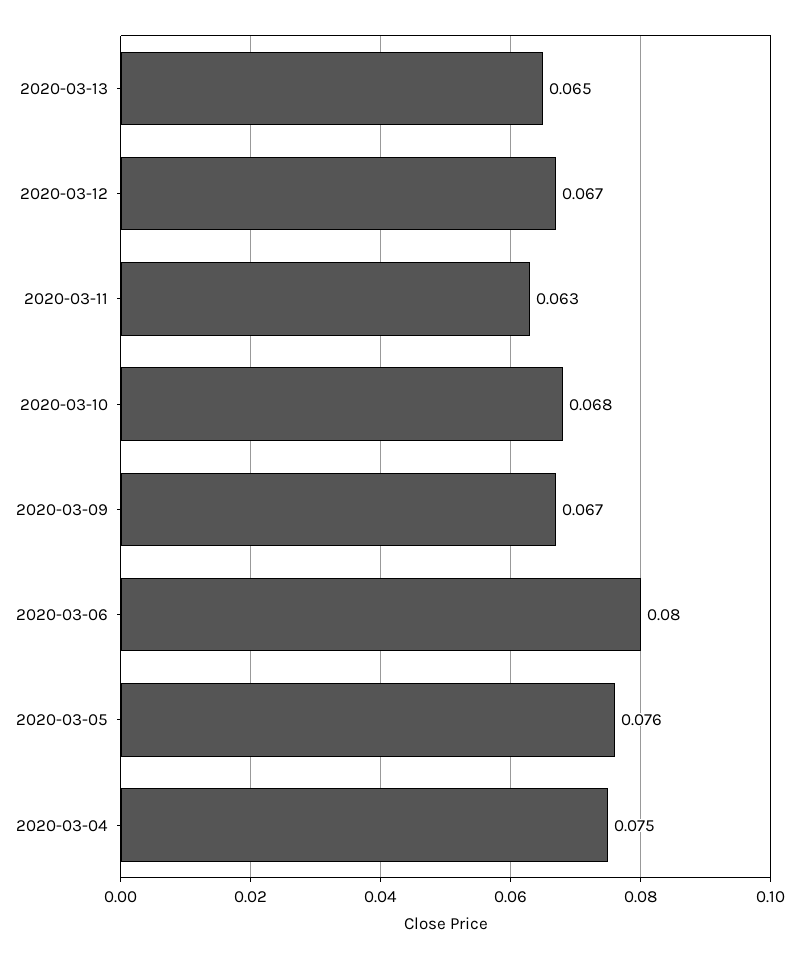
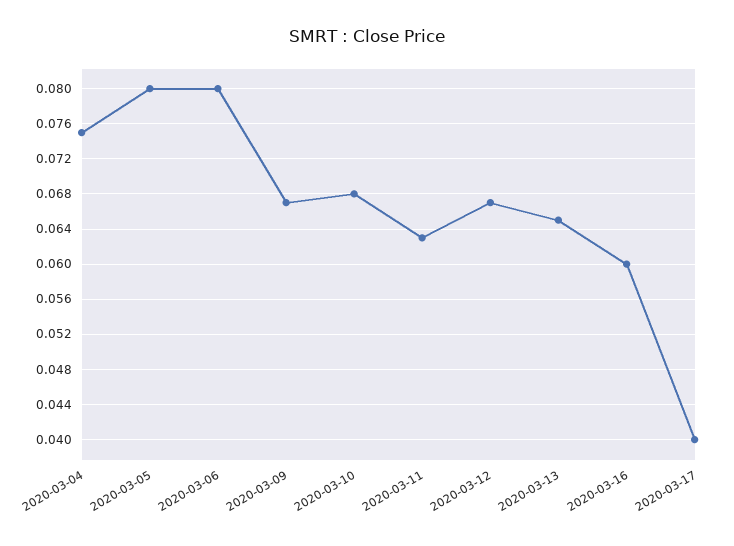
2020-03-05: 0.076 -> 0.08
2020-03-16: none -> 0.06
2020-03-17: none -> 0.04

